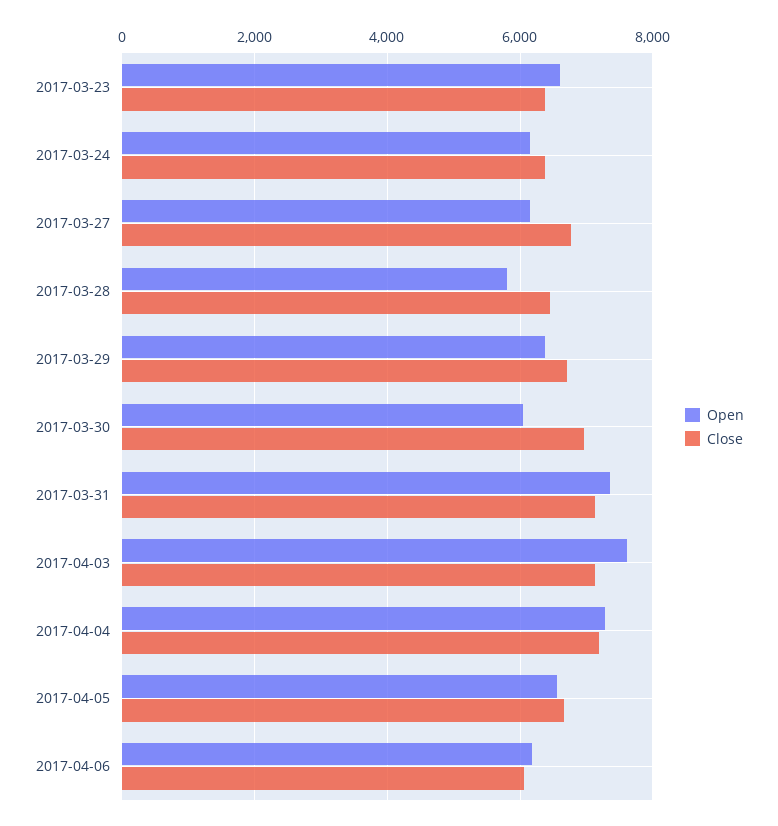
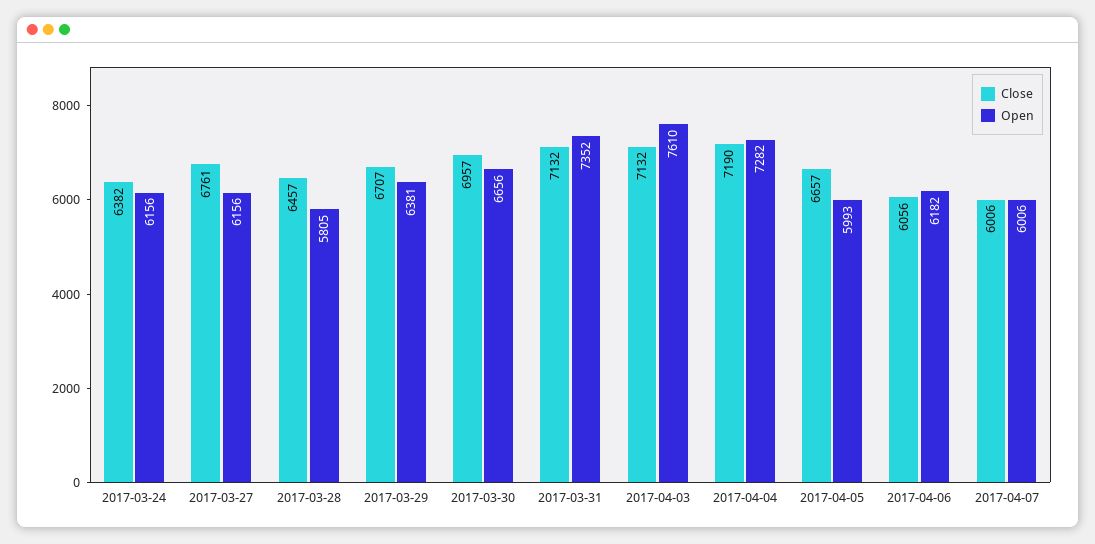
Open, 2017-03-23: 6600 -> none
Close, 2017-03-23: 6400 -> none
Open, 2017-03-30: 6000 -> 6656
Open, 2017-04-05: 6600 -> 5993
Close, 2017-04-07: none -> 6006
Open, 2017-04-07: none -> 6006

